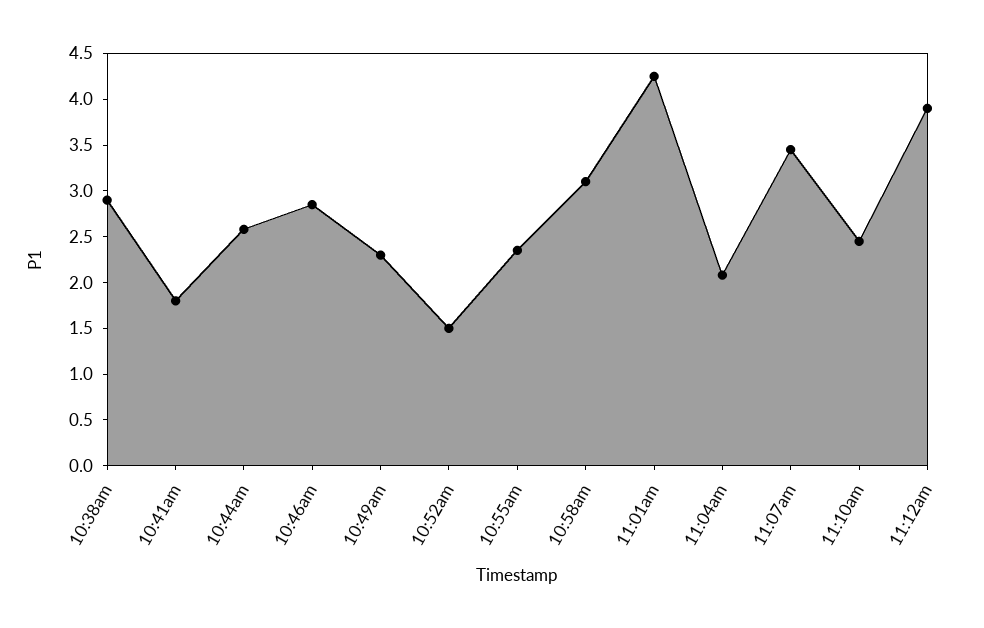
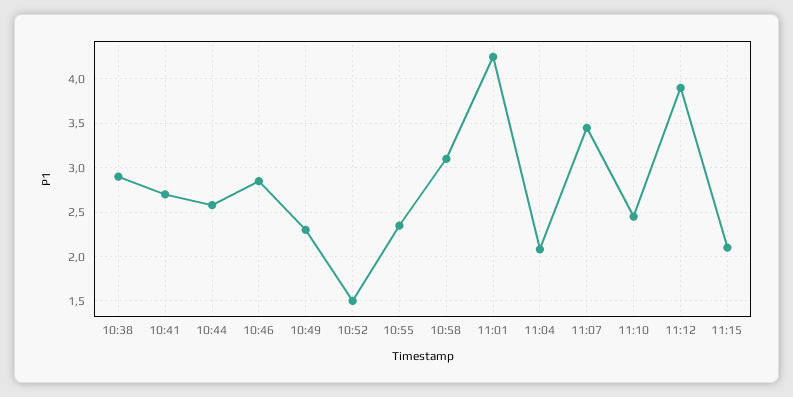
10:41am: 1.8 -> 2.7
11:15: none -> 2.1

